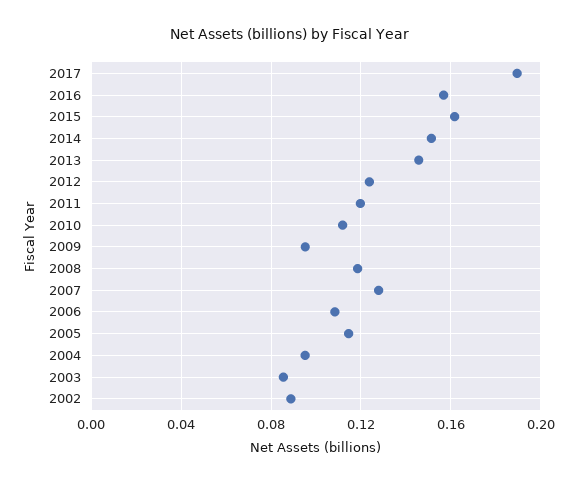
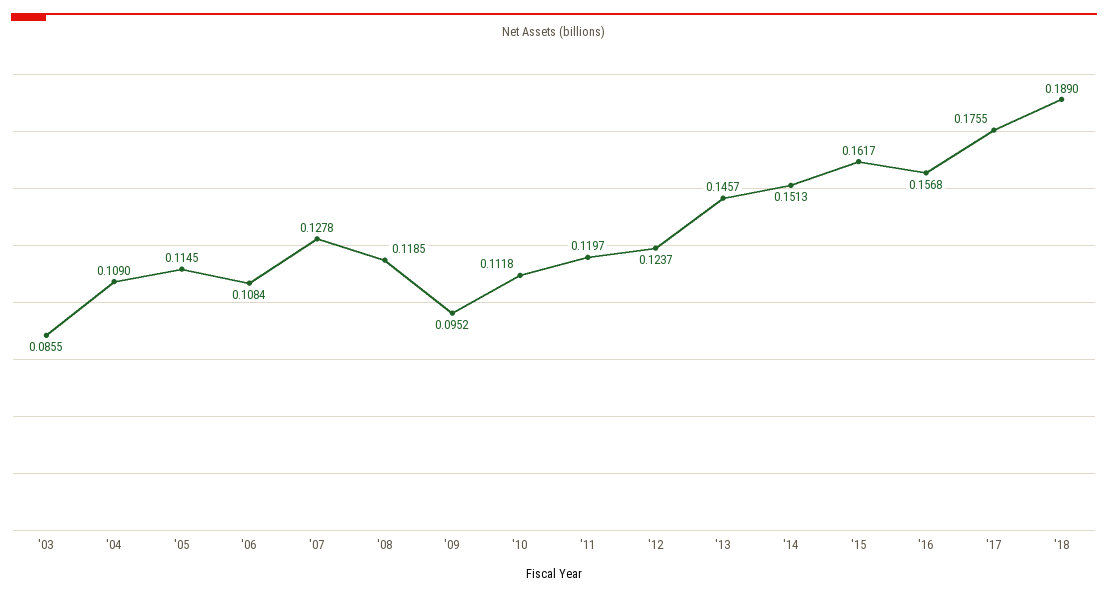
2017: 0.19 -> 0.1755
2004: 0.095 -> 0.109
2002: 0.09 -> none
'18: none -> 0.189

